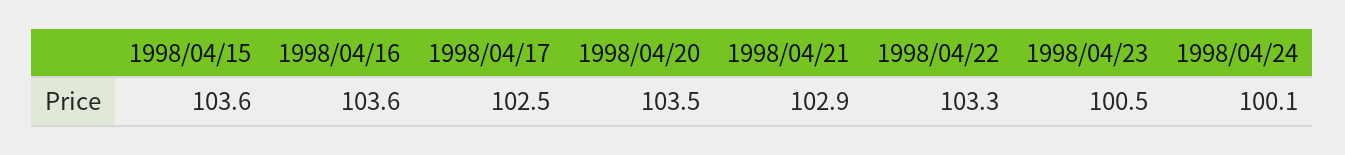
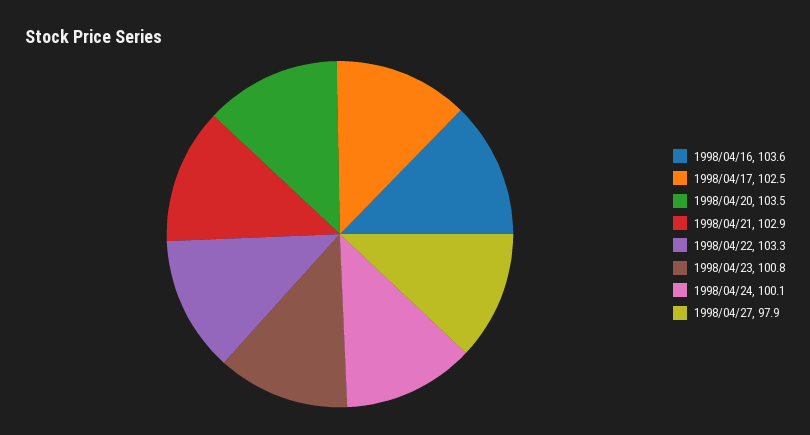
1998/04/15: 103.6 -> none
1998/04/23: 100.5 -> 100.8
1998/04/27: none -> 97.9

